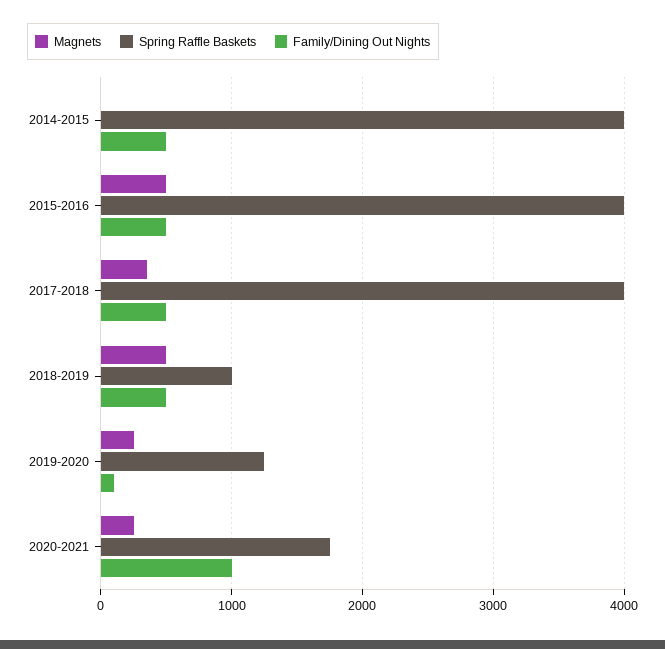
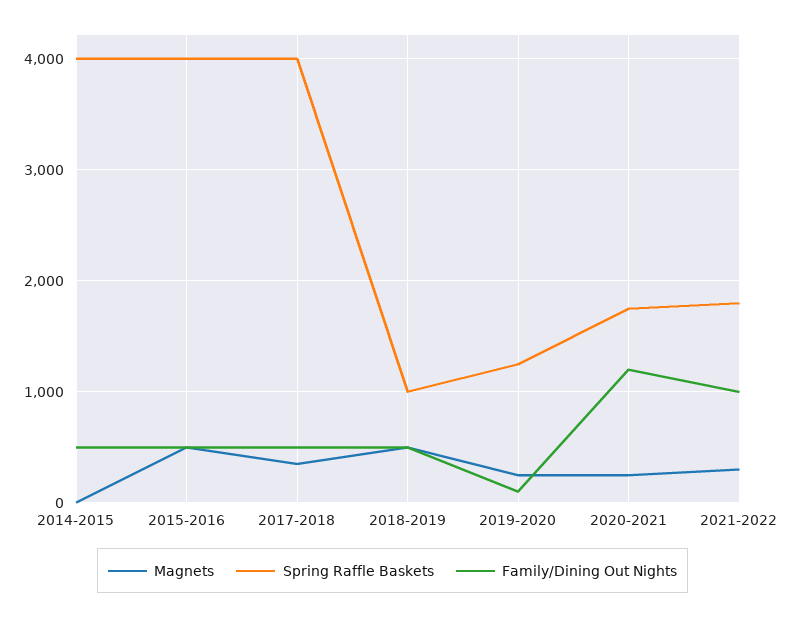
Family/Dining Out Nights, 2020-2021: 1000 -> 1200
Magnets, 2021-2022: none -> 300
Spring Raffle Baskets, 2021-2022: none -> 1800
Family/Dining Out Nights, 2021-2022: none -> 1000

